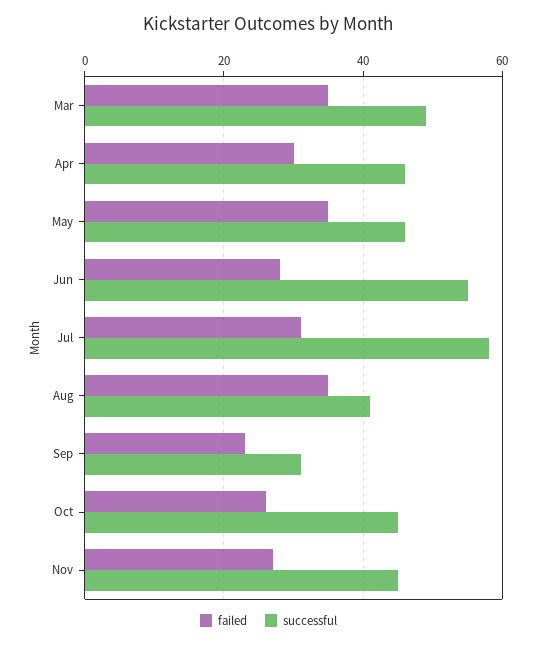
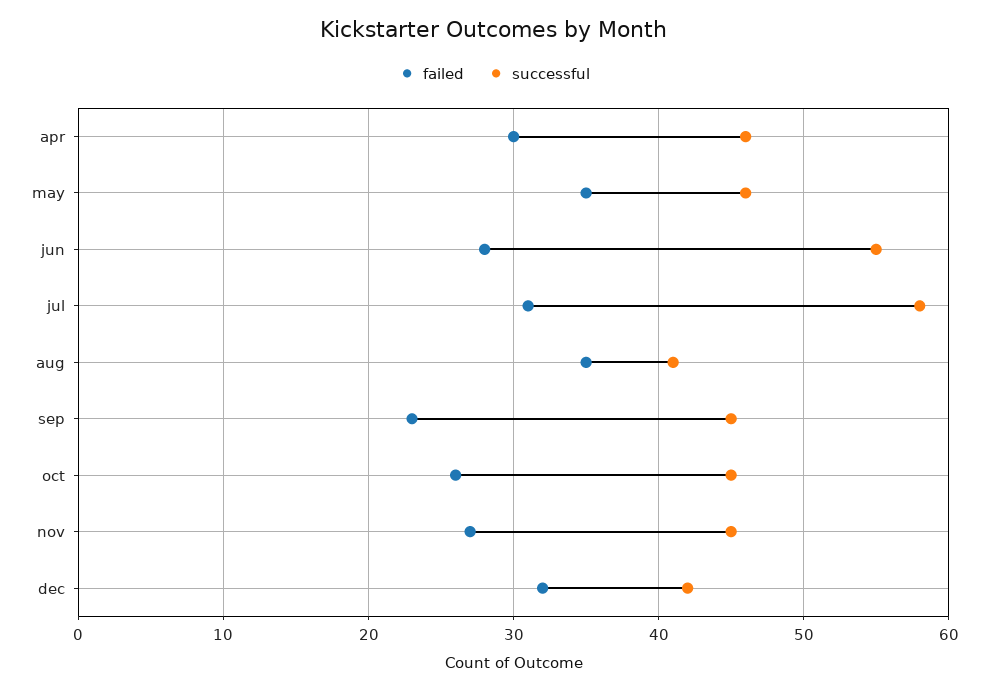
failed, Mar: 35 -> none
successful, Mar: 50 -> none
successful, Sep: 30 -> 45
failed, dec: none -> 32
successful, dec: none -> 42

